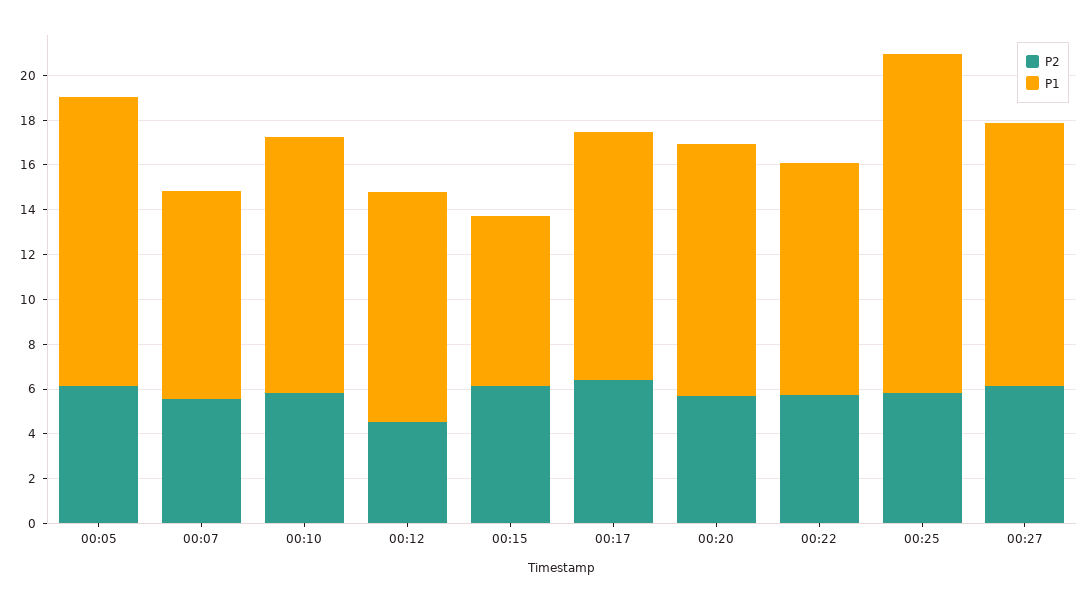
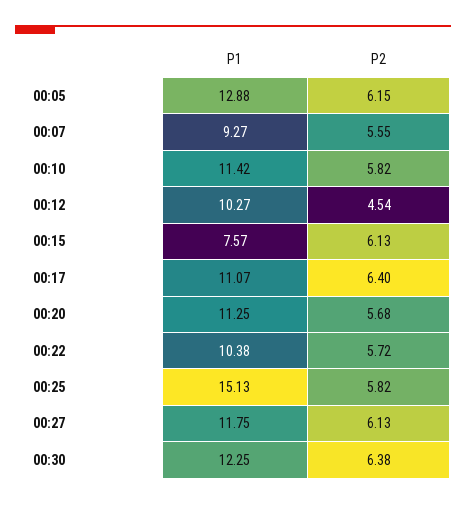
P1, 00:30: none -> 12.25
P2, 00:30: none -> 6.38

